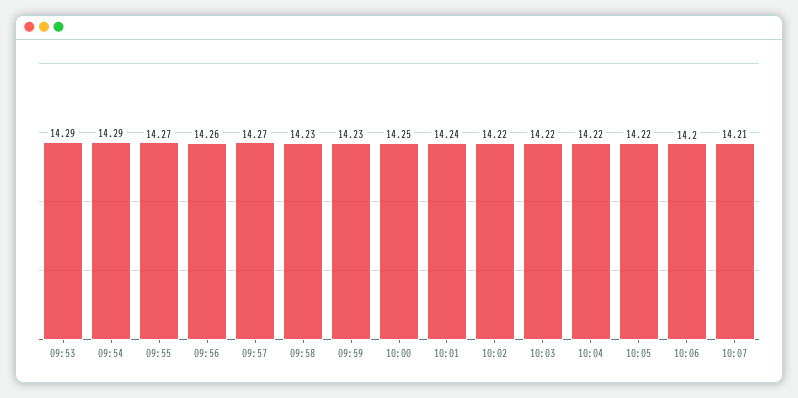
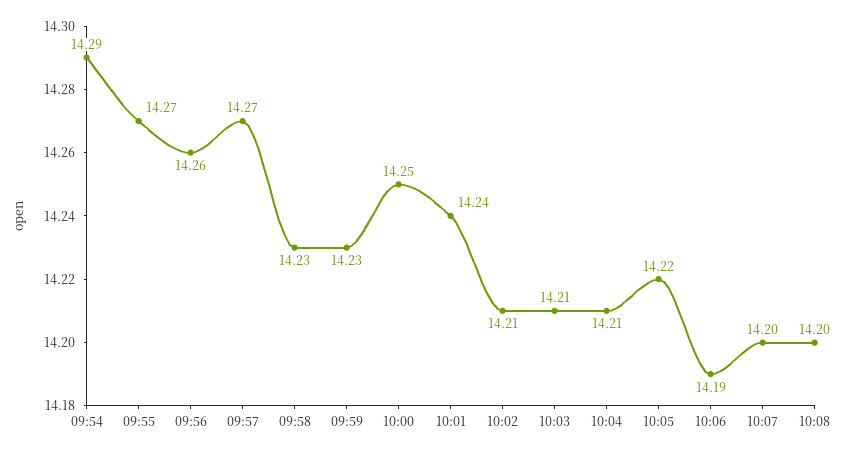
09:53: 14.29 -> none
10:02: 14.22 -> 14.21
10:03: 14.22 -> 14.21
10:04: 14.22 -> 14.21
10:06: 14.2 -> 14.19
10:07: 14.21 -> 14.2
10:08: none -> 14.2

